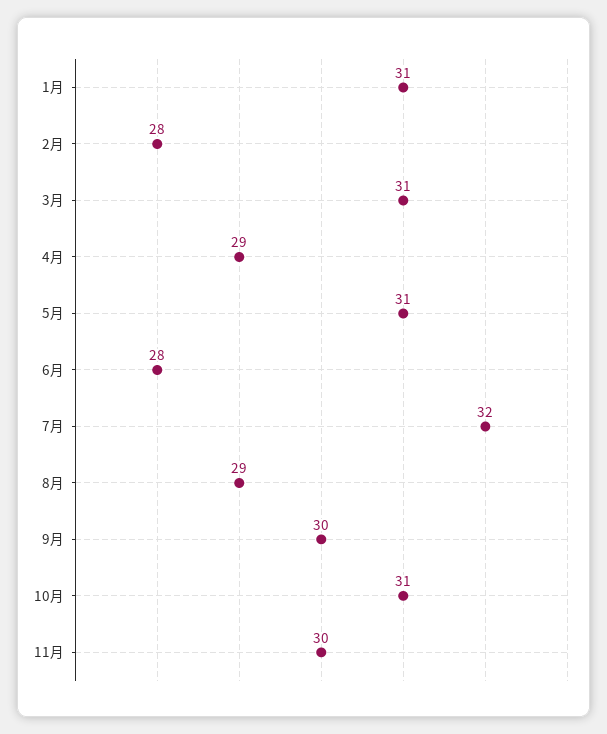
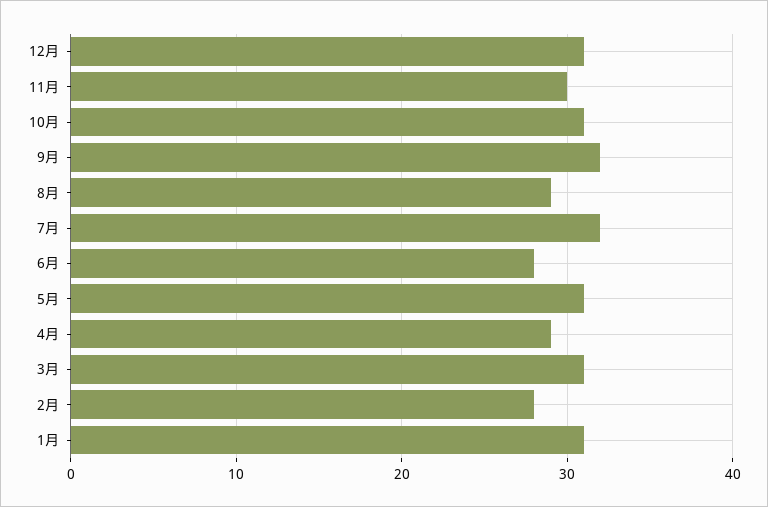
9月: 30 -> 32
12月: none -> 31

